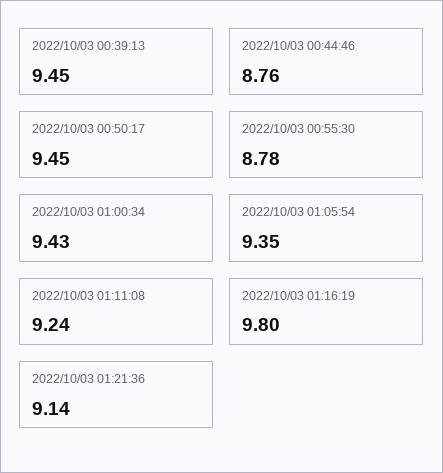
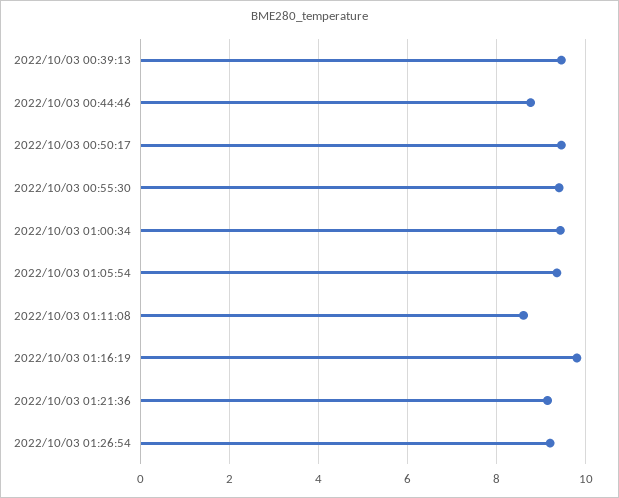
2022/10/03 00:55:30: 8.78 -> 9.4
2022/10/03 01:11:08: 9.24 -> 8.6
2022/10/03 01:26:54: none -> 9.2

